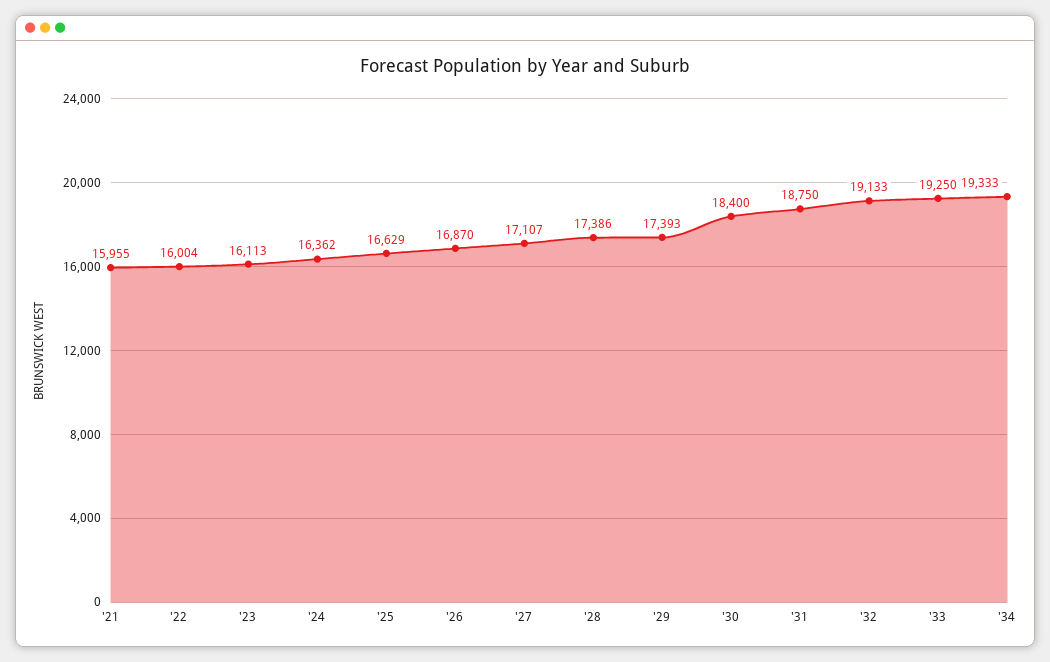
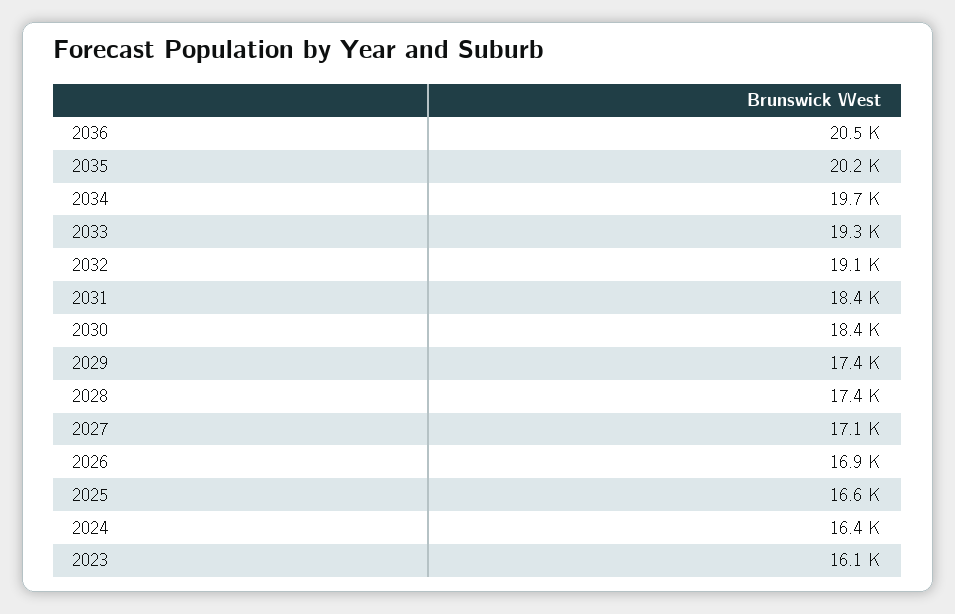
'21: 15955 -> none
'22: 16004 -> none
'31: 18750 -> 18400
'34: 19333 -> 19700
2036: none -> 20500
2035: none -> 20200

